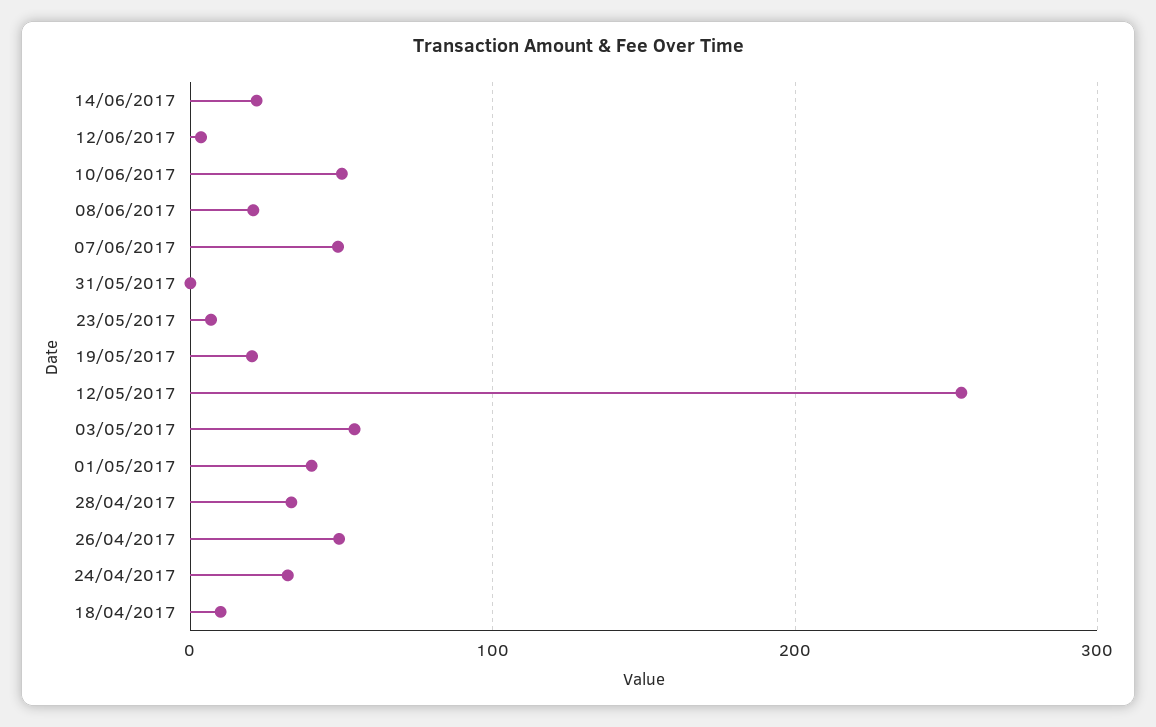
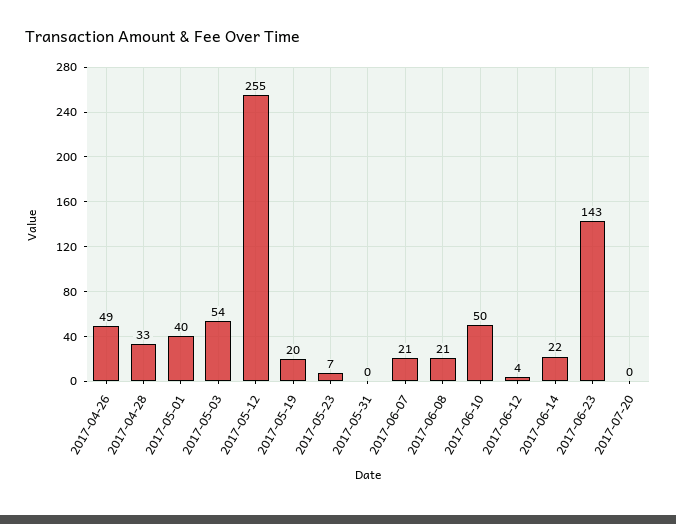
07/06/2017: 50 -> 21
24/04/2017: 30 -> none
18/04/2017: 10 -> none
2017-06-23: none -> 143
2017-07-20: none -> 0

